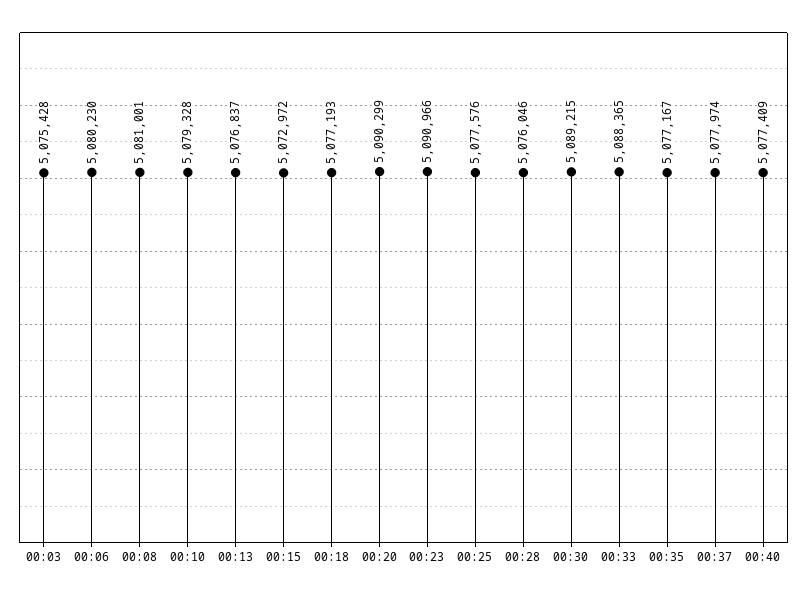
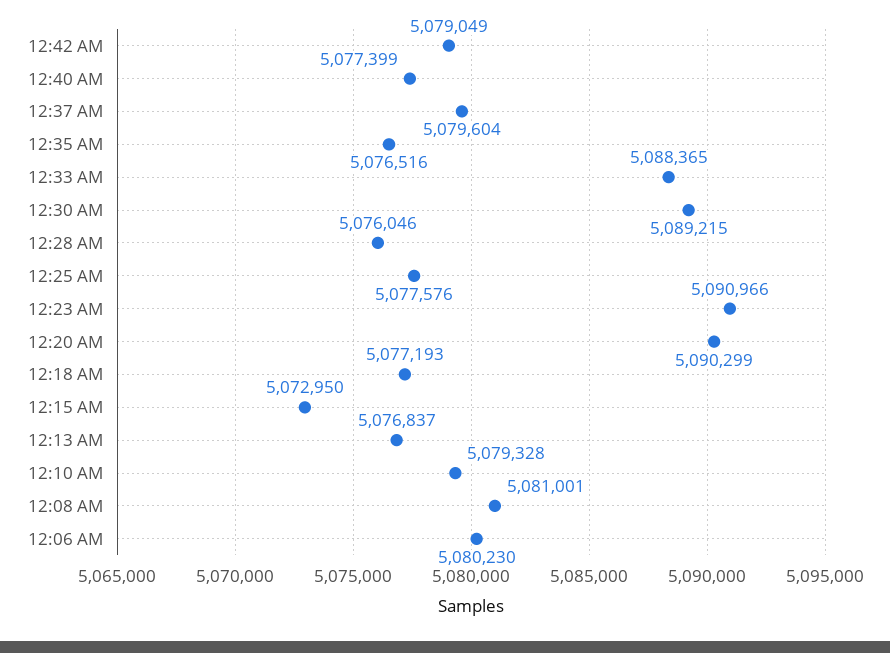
00:03: 5075428 -> none
00:15: 5072972 -> 5072950
00:35: 5077167 -> 5076516
00:37: 5077974 -> 5079604
00:40: 5077409 -> 5077399
12:42 AM: none -> 5079049

